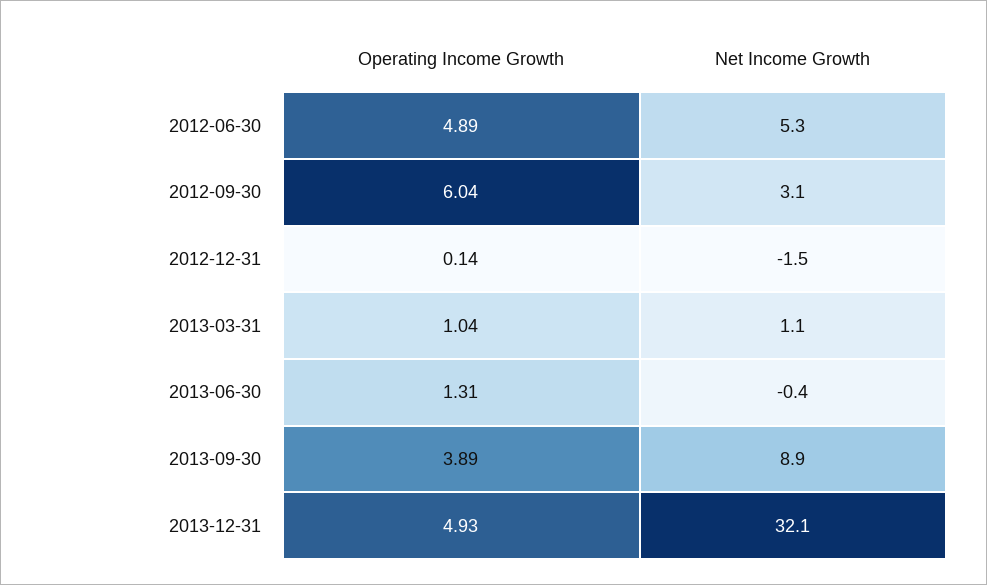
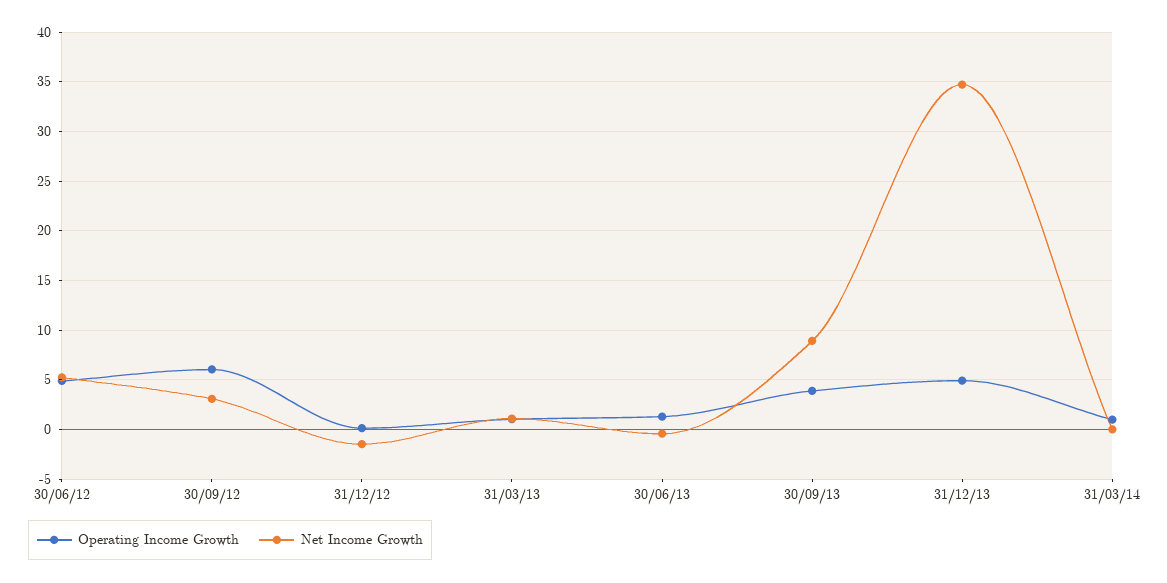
Net Income Growth, 2013-12-31: 32.1 -> 35
Operating Income Growth, 31/03/14: none -> 1
Net Income Growth, 31/03/14: none -> 0

